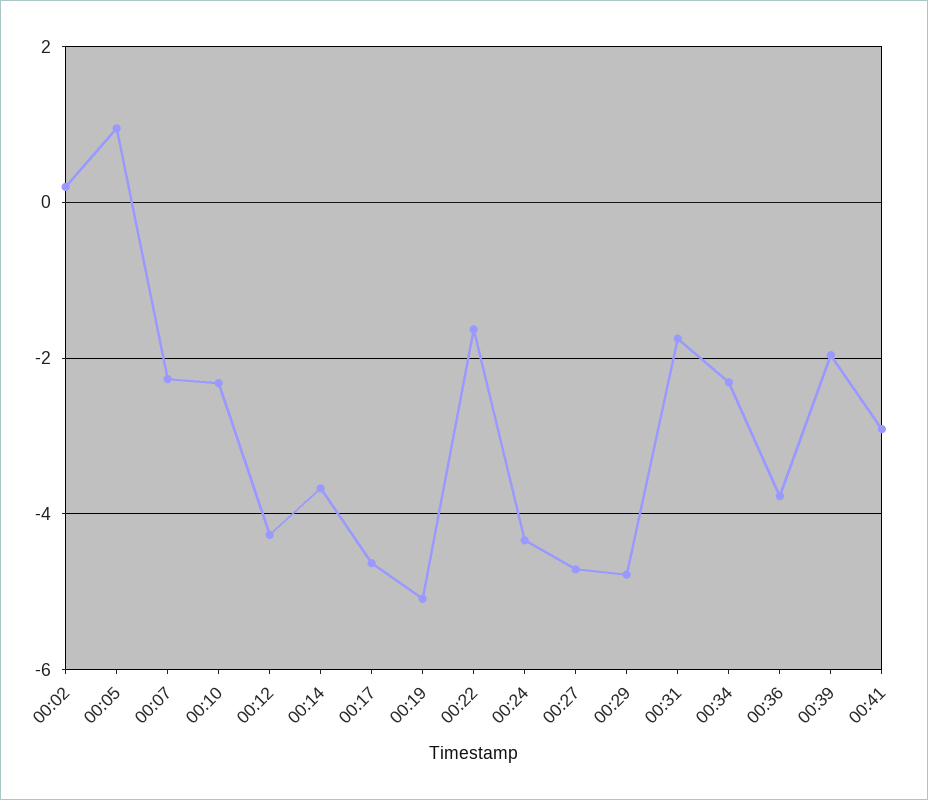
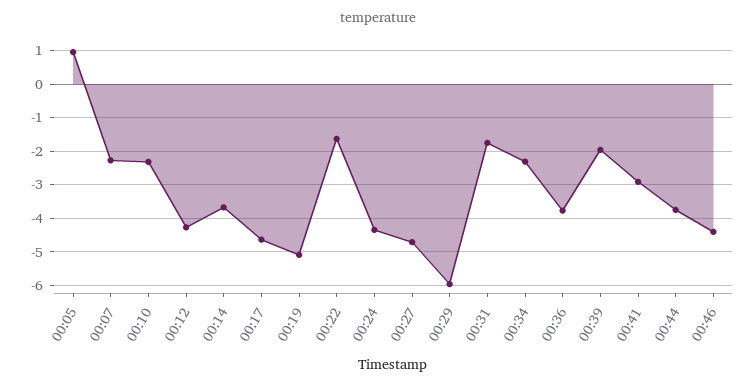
00:02: 0.2 -> none
00:29: -4.8 -> -6
00:44: none -> -3.8
00:46: none -> -4.4

